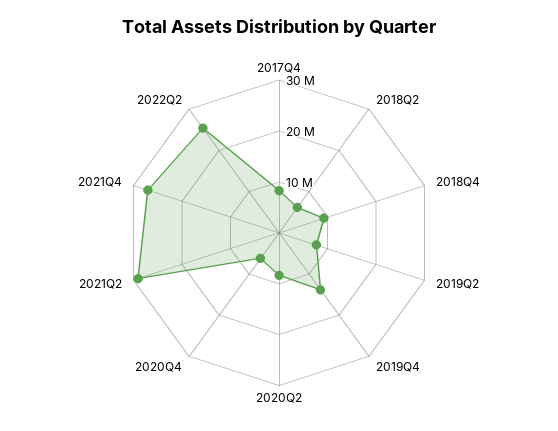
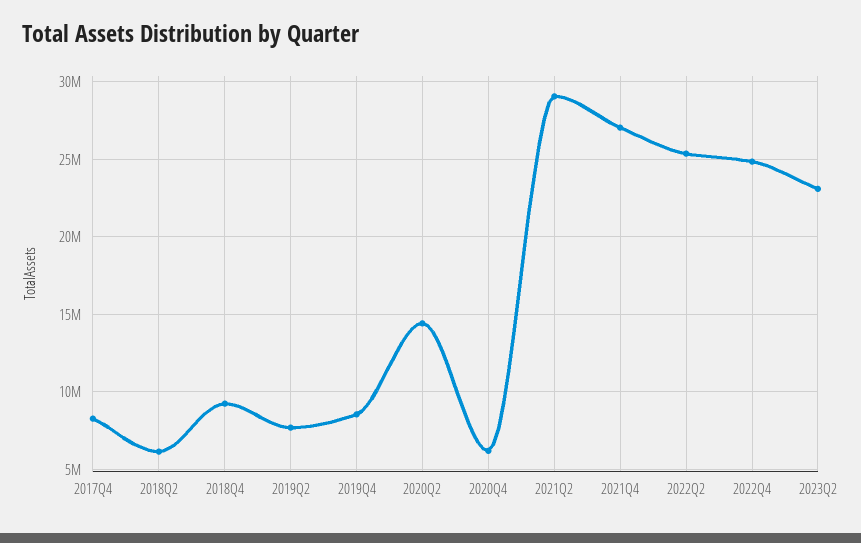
2019Q4: 14000000 -> 8500000
2020Q2: 8000000 -> 14500000
2022Q4: none -> 25000000
2023Q2: none -> 23000000

